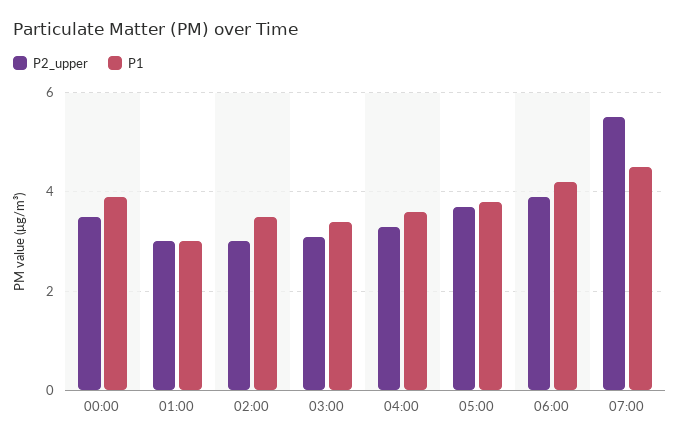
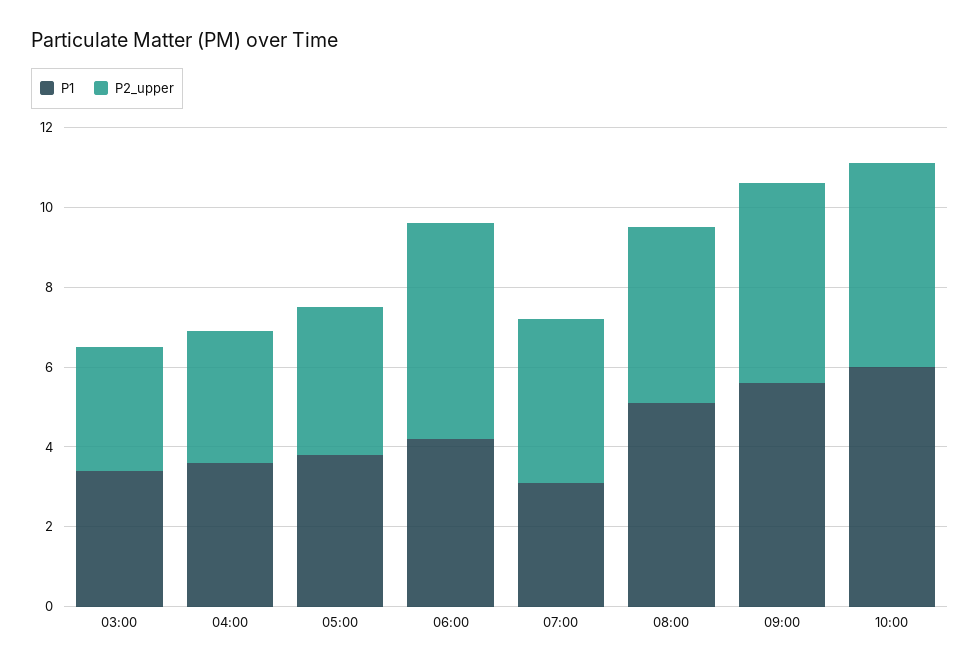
P2_upper, 00:00: 3.5 -> none
P1, 00:00: 4 -> none
P2_upper, 01:00: 3 -> none
P1, 01:00: 3 -> none
P2_upper, 02:00: 3 -> none
P1, 02:00: 3.5 -> none
P2_upper, 06:00: 4 -> 5.5
P2_upper, 07:00: 5.5 -> 4
P1, 07:00: 4.5 -> 3
P1, 08:00: none -> 5
P2_upper, 08:00: none -> 4.5
P1, 09:00: none -> 5.5
P2_upper, 09:00: none -> 5
P1, 10:00: none -> 6
P2_upper, 10:00: none -> 5

